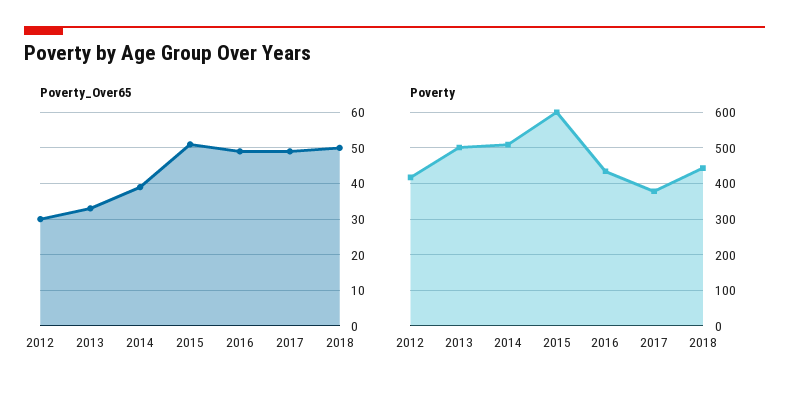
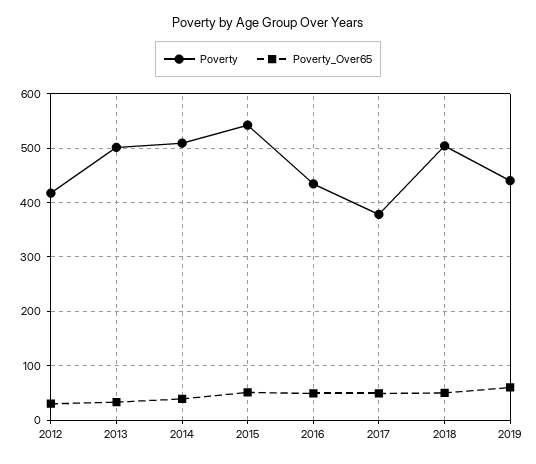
Poverty, 2015: 600 -> 540
Poverty, 2018: 440 -> 500
Poverty, 2019: none -> 440
Poverty_Over65, 2019: none -> 60

